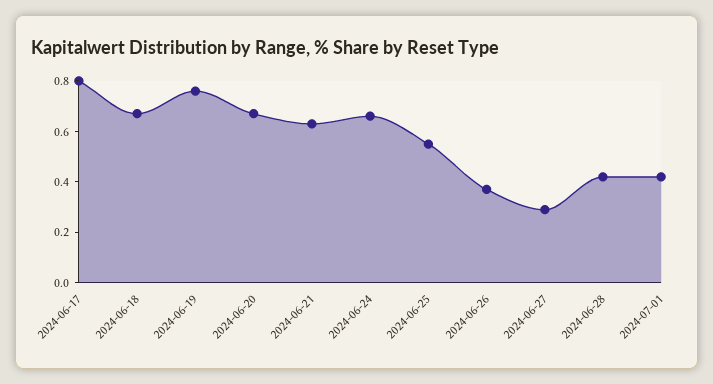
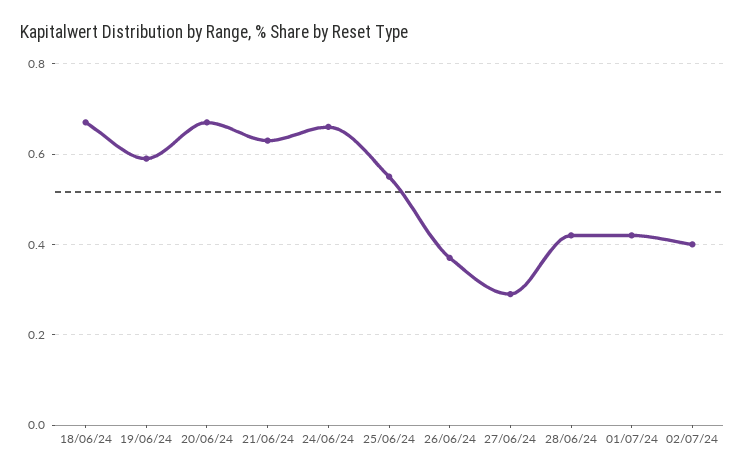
2024-06-17: 0.8 -> none
2024-06-19: 0.75 -> 0.6
02/07/24: none -> 0.4

